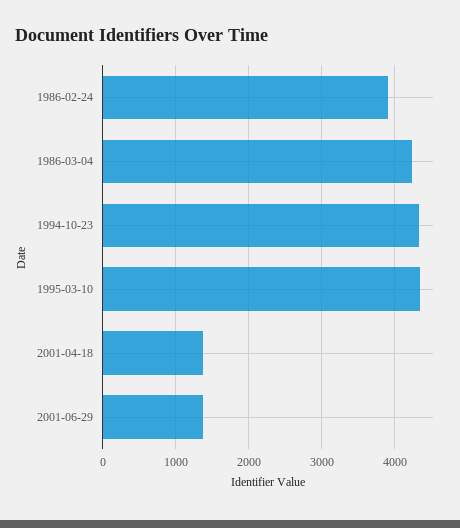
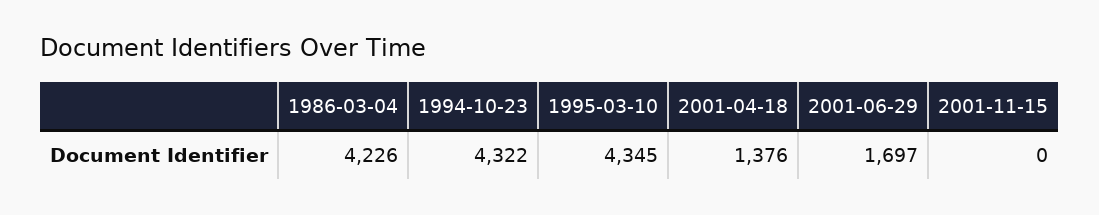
1986-02-24: 3900 -> none
2001-06-29: 1400 -> 1697
2001-11-15: none -> 0

